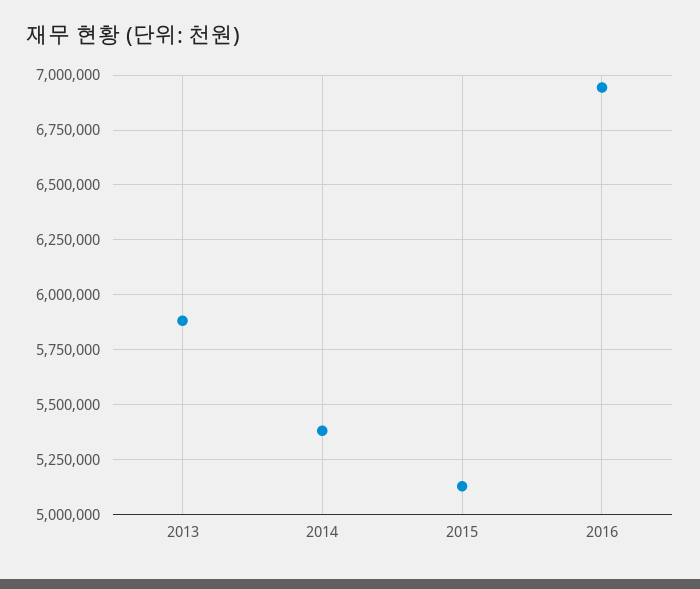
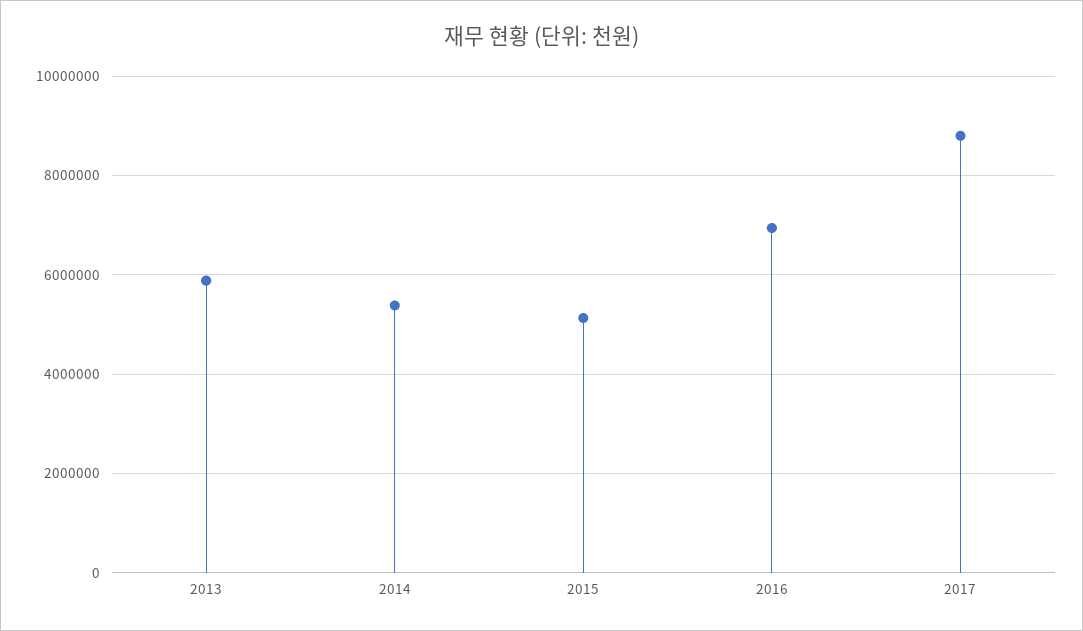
2017: none -> 8800000

